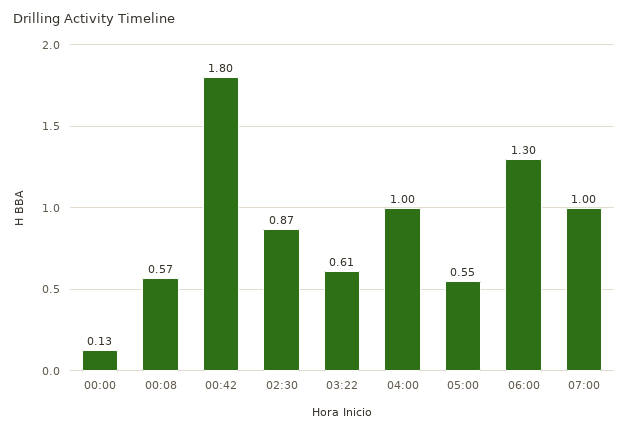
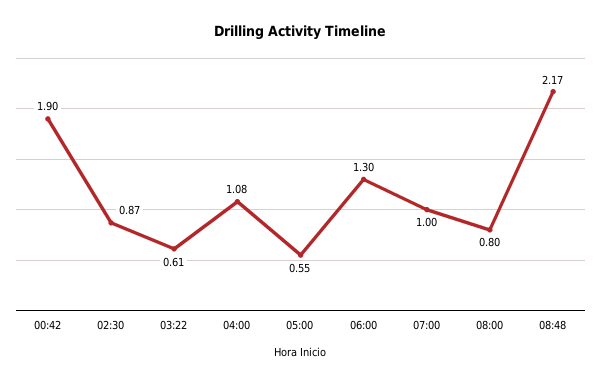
00:00: 0.13 -> none
00:08: 0.57 -> none
00:42: 1.8 -> 1.9
04:00: 1 -> 1.08
08:00: none -> 0.8
08:48: none -> 2.17

